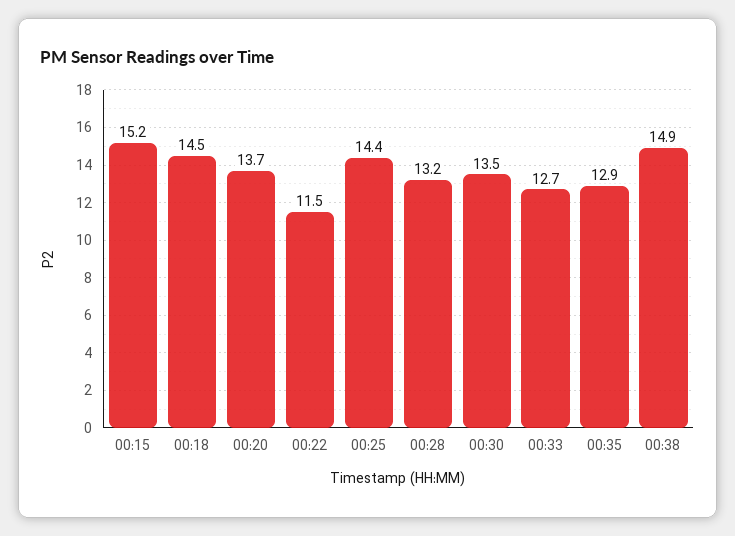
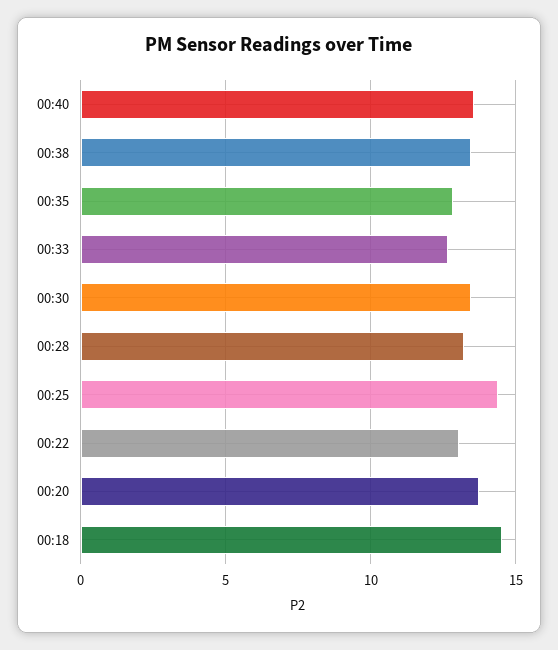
00:15: 15.2 -> none
00:22: 11.5 -> 13
00:38: 14.9 -> 13.5
00:40: none -> 13.5

